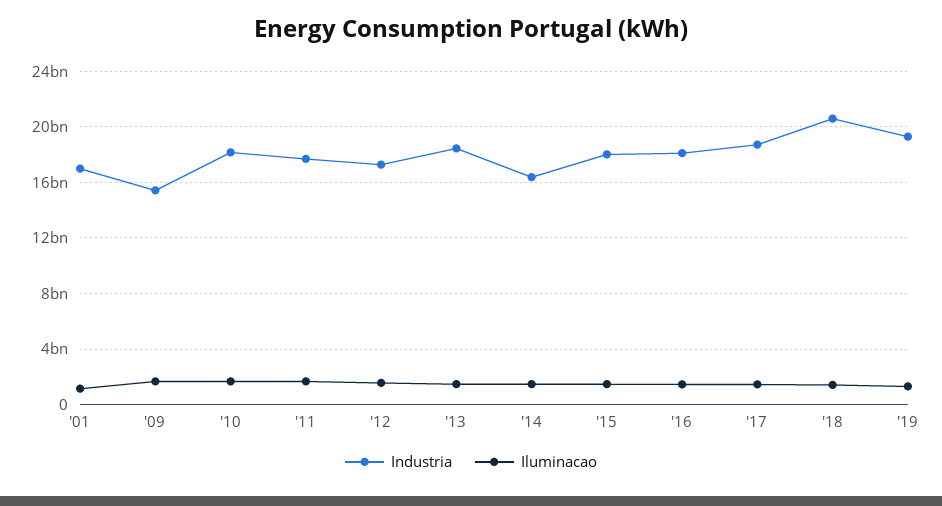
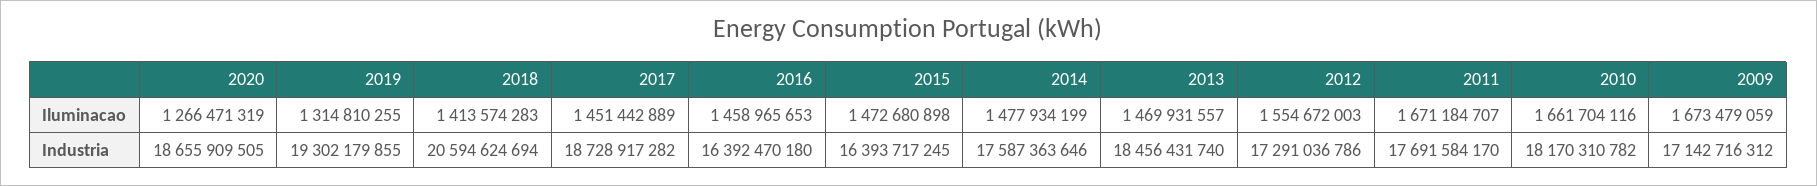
Industria, '01: 17000000000 -> none
Iluminacao, '01: 1000000000 -> none
Industria, '09: 15500000000 -> 17142716312
Industria, '14: 16500000000 -> 17587363646
Industria, '15: 18000000000 -> 16393717245
Industria, '16: 18000000000 -> 16392470180
Iluminacao, 2020: none -> 1266471319
Industria, 2020: none -> 18655909505

